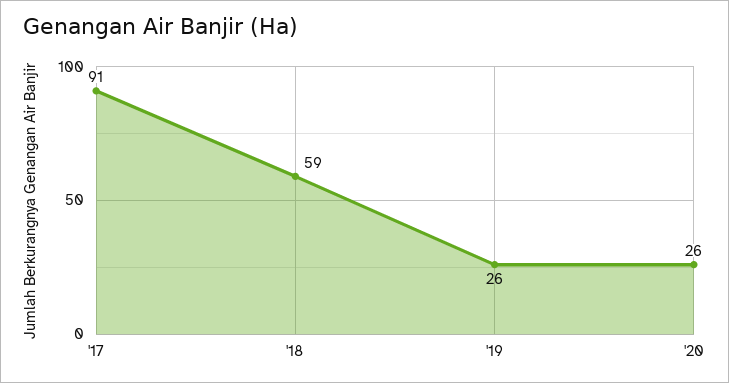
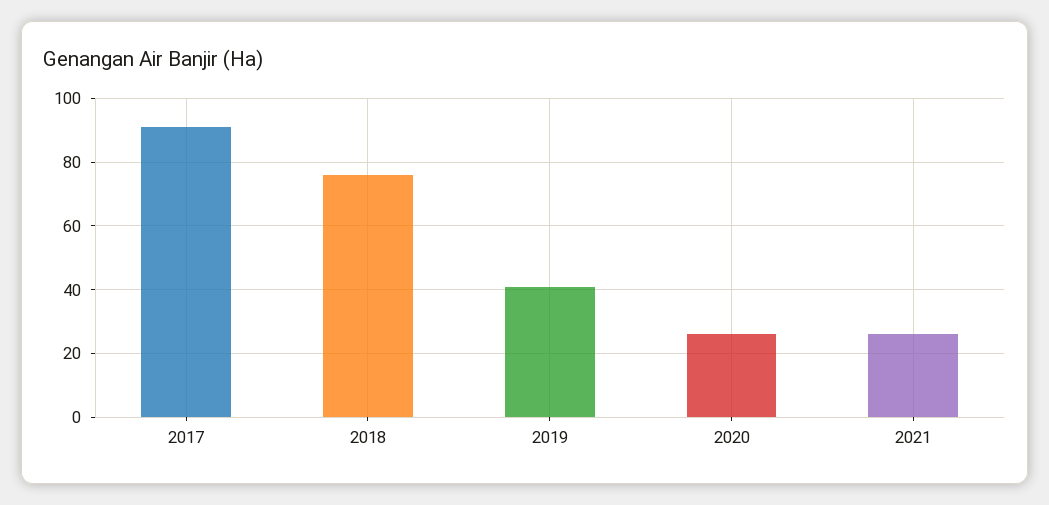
'18: 59 -> 75
'19: 26 -> 40
2021: none -> 25

